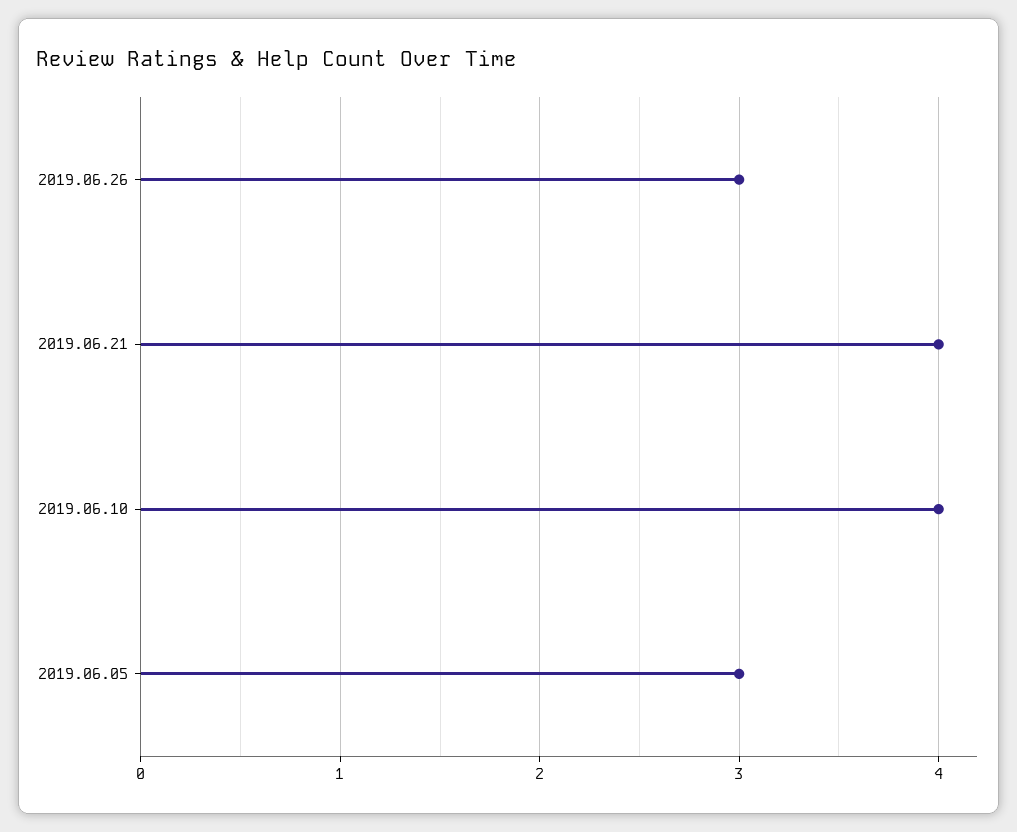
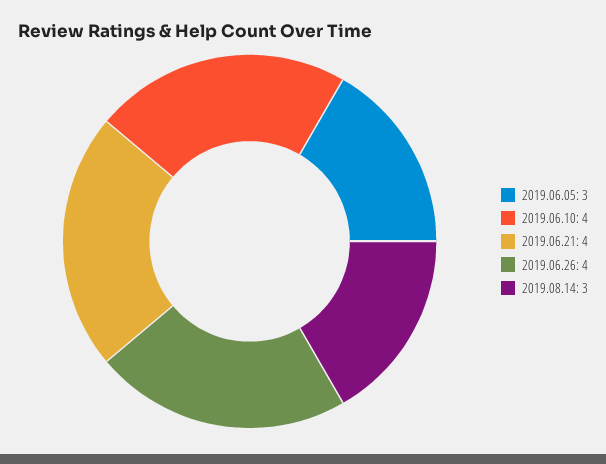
2019.06.26: 3 -> 4
2019.08.14: none -> 3

